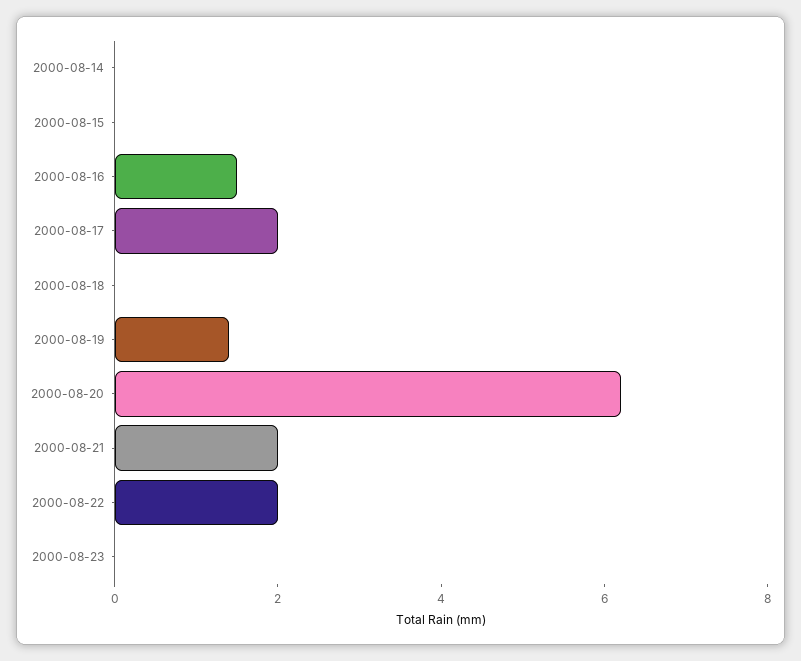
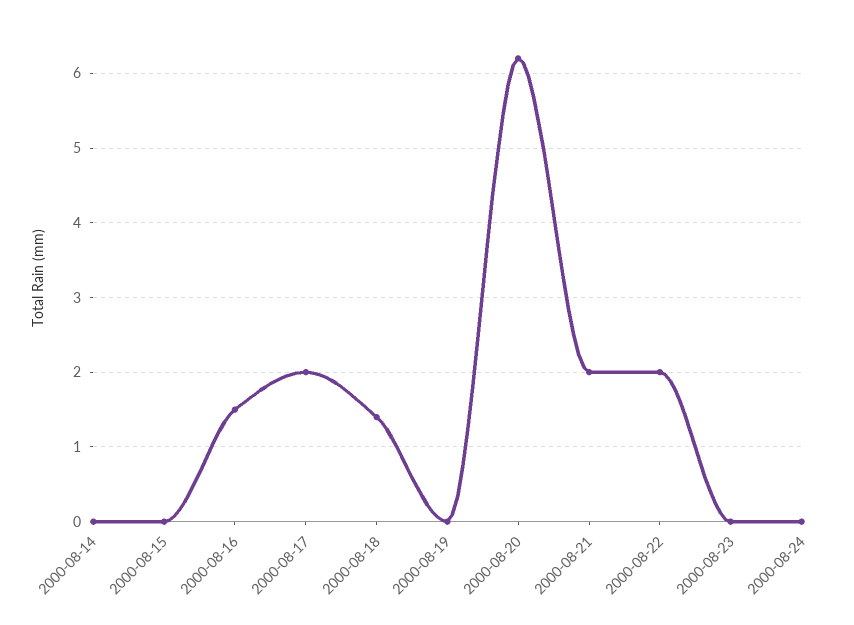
2000-08-18: 0 -> 1.4
2000-08-19: 1.5 -> 0
2000-08-24: none -> 0

